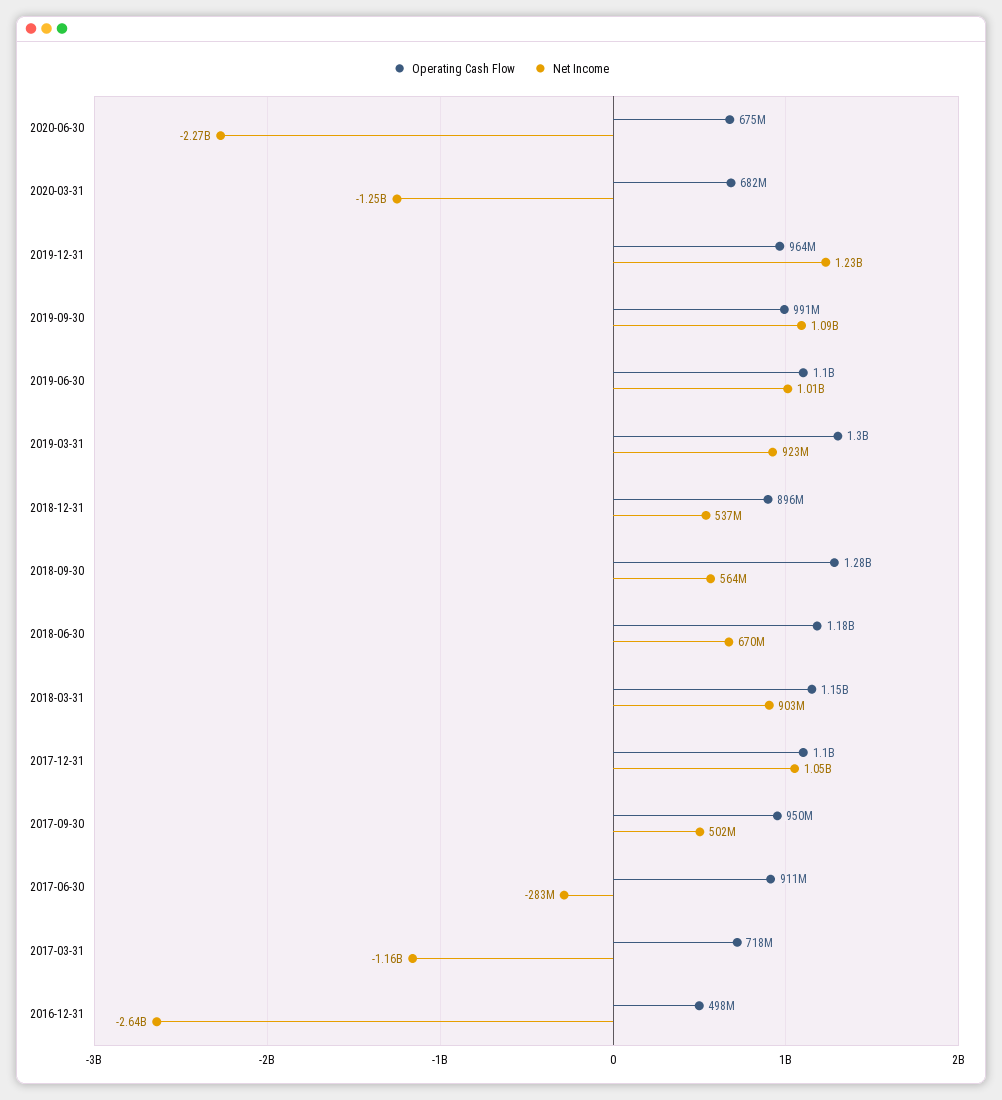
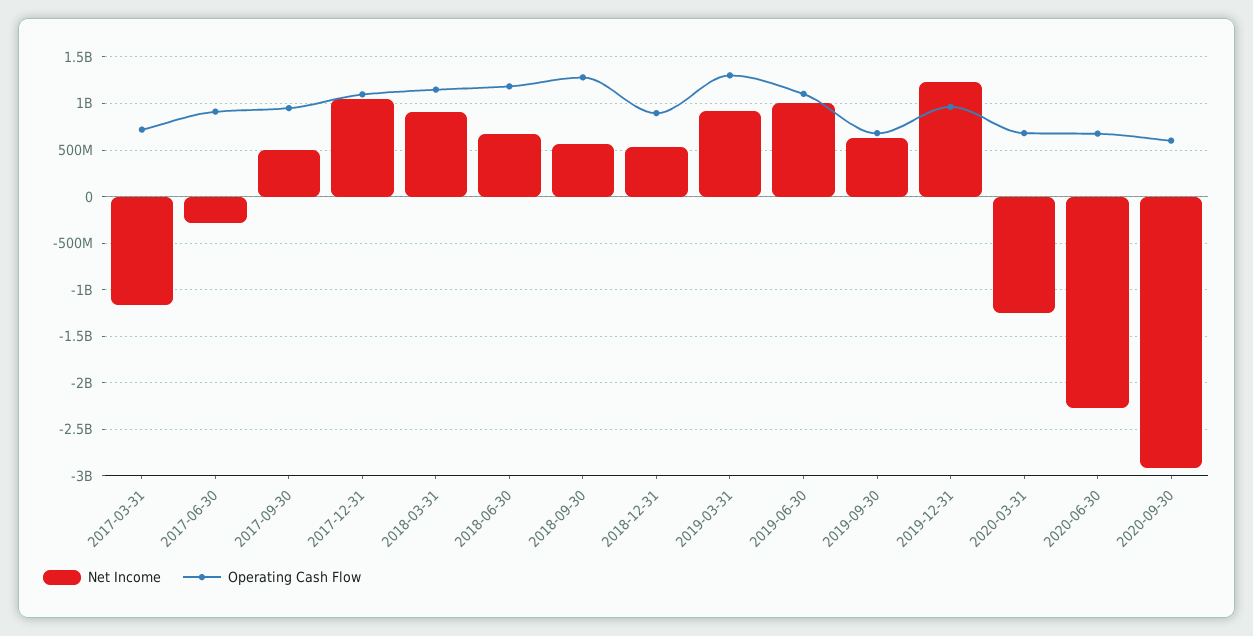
Operating Cash Flow, 2019-09-30: 991000000 -> 700000000
Net Income, 2019-09-30: 1090000000 -> 600000000
Operating Cash Flow, 2016-12-31: 498000000 -> none
Net Income, 2016-12-31: -2640000000 -> none
Net Income, 2020-09-30: none -> -2900000000
Operating Cash Flow, 2020-09-30: none -> 600000000

